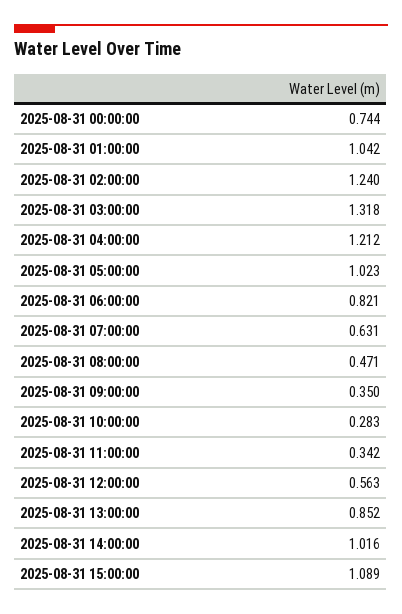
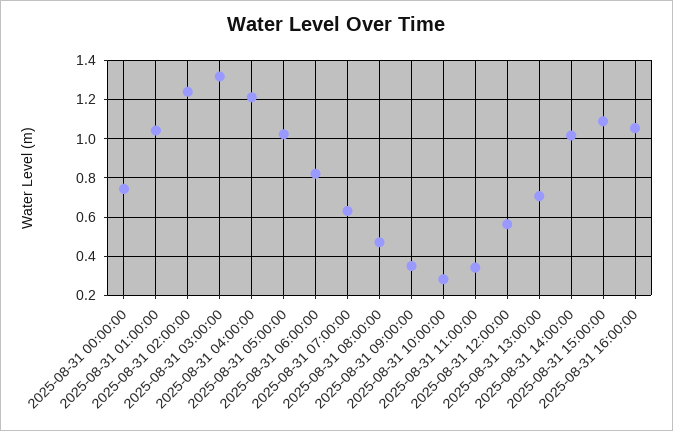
2025-08-31 13:00:00: 0.852 -> 0.7
2025-08-31 16:00:00: none -> 1.05

